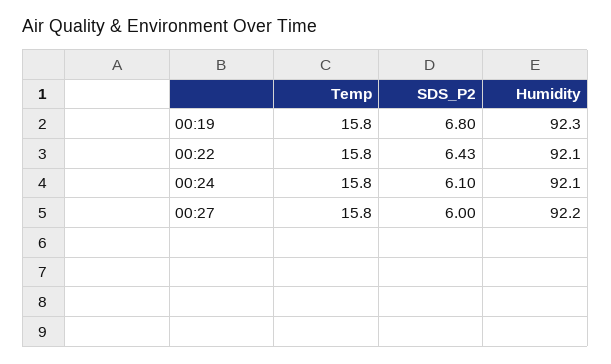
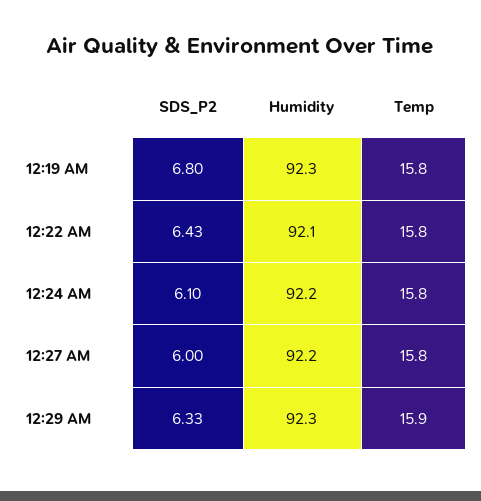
Humidity, 00:24: 92.1 -> 92.2
SDS_P2, 12:29 AM: none -> 6.33
Humidity, 12:29 AM: none -> 92.3
Temp, 12:29 AM: none -> 15.9

